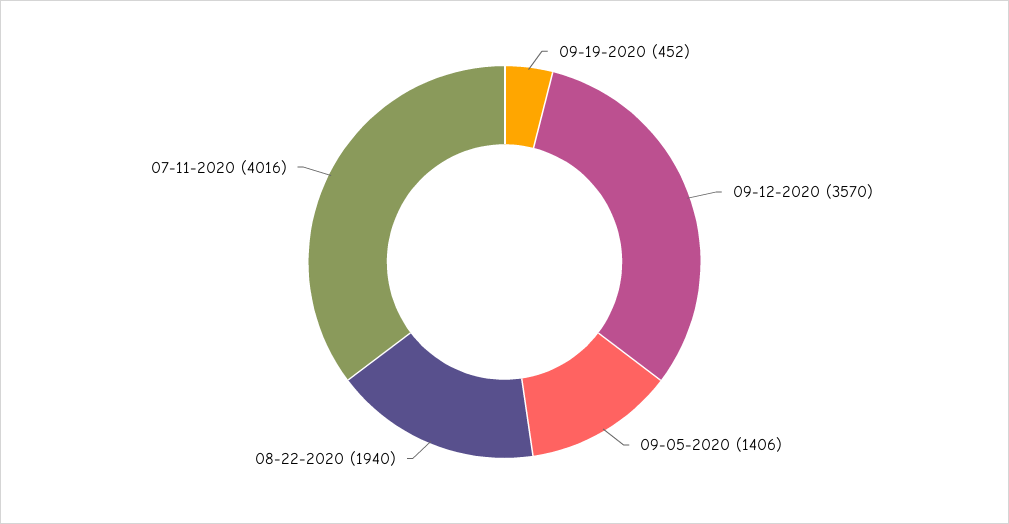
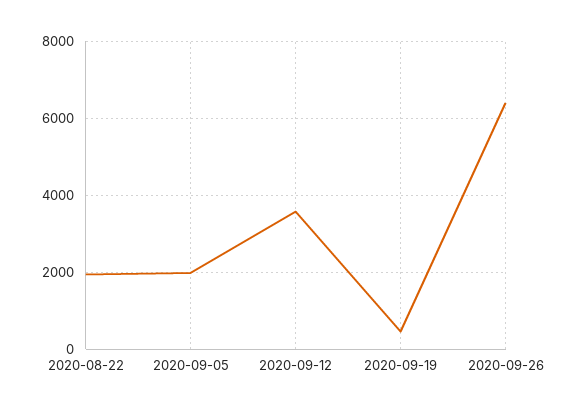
09-05-2020: 1406 -> 2000
07-11-2020: 4016 -> none
2020-09-26: none -> 6400

